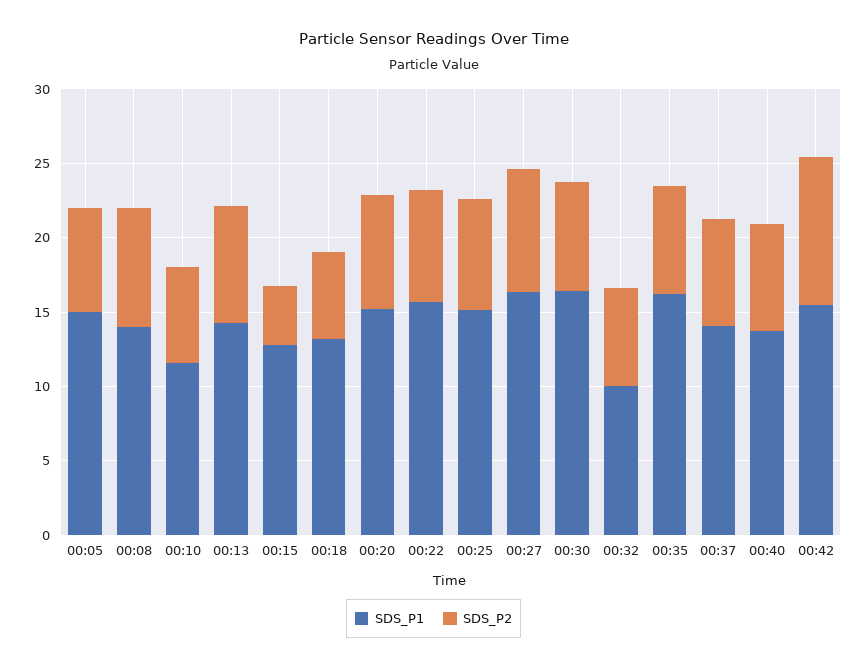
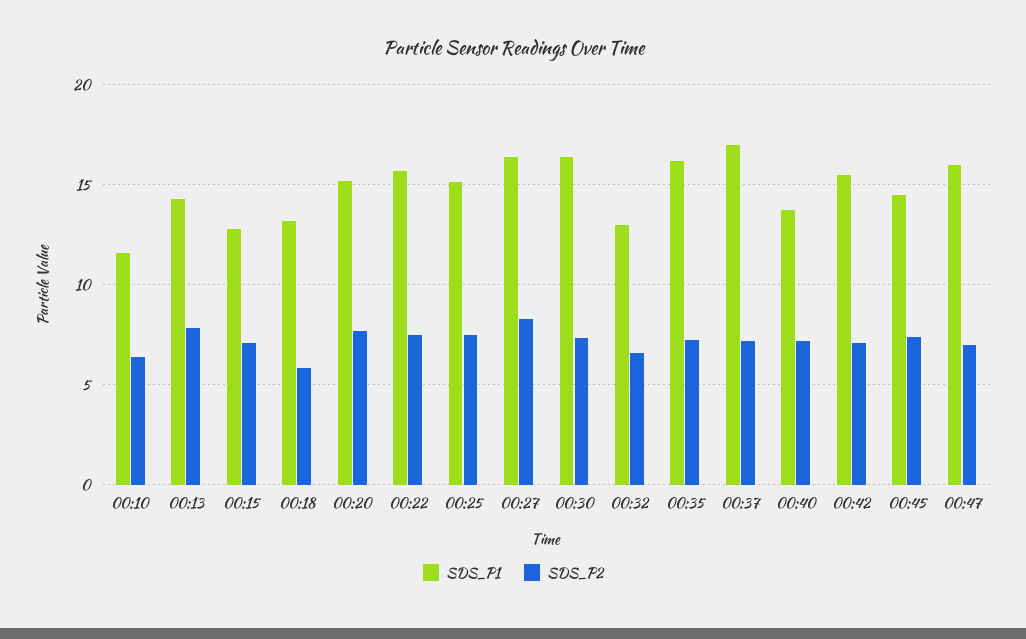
SDS_P1, 00:05: 15 -> none
SDS_P2, 00:05: 7 -> none
SDS_P1, 00:08: 14 -> none
SDS_P2, 00:08: 8 -> none
SDS_P2, 00:15: 4 -> 7
SDS_P1, 00:32: 10 -> 13
SDS_P1, 00:37: 14 -> 17
SDS_P2, 00:42: 10 -> 7
SDS_P1, 00:45: none -> 14.5
SDS_P2, 00:45: none -> 7.5
SDS_P1, 00:47: none -> 16
SDS_P2, 00:47: none -> 7

